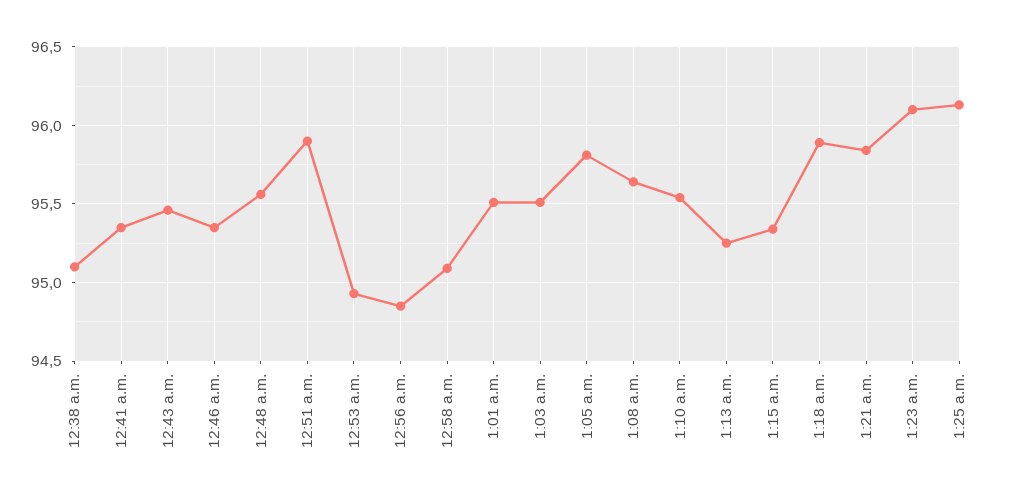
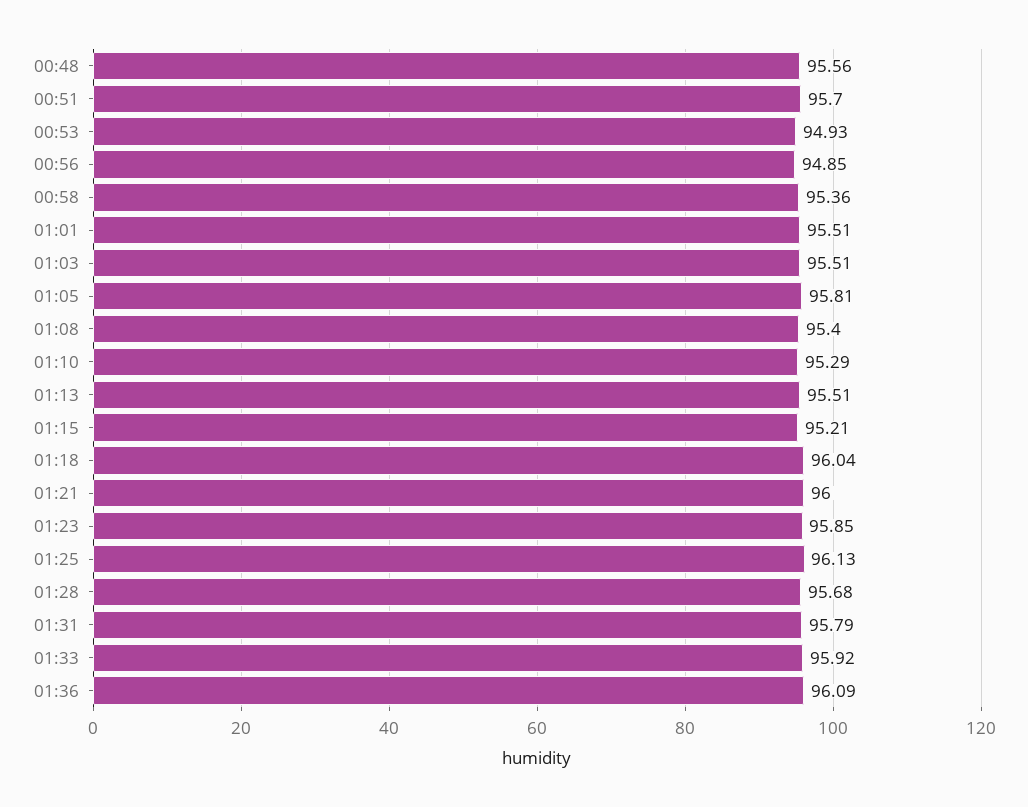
12:38 a.m.: 95.1 -> none
12:41 a.m.: 95.35 -> none
12:43 a.m.: 95.45 -> none
12:46 a.m.: 95.35 -> none
12:51 a.m.: 95.9 -> 95.7
12:58 a.m.: 95.1 -> 95.36
1:08 a.m.: 95.65 -> 95.4
1:10 a.m.: 95.55 -> 95.29
1:13 a.m.: 95.25 -> 95.51
1:15 a.m.: 95.35 -> 95.21
1:18 a.m.: 95.9 -> 96.04
1:21 a.m.: 95.85 -> 96
1:23 a.m.: 96.1 -> 95.85
01:28: none -> 95.68
01:31: none -> 95.79
01:33: none -> 95.92
01:36: none -> 96.09

